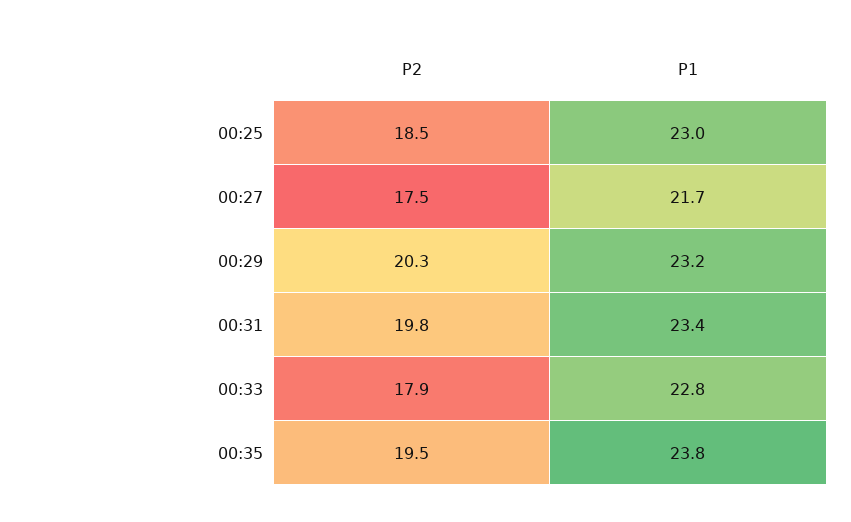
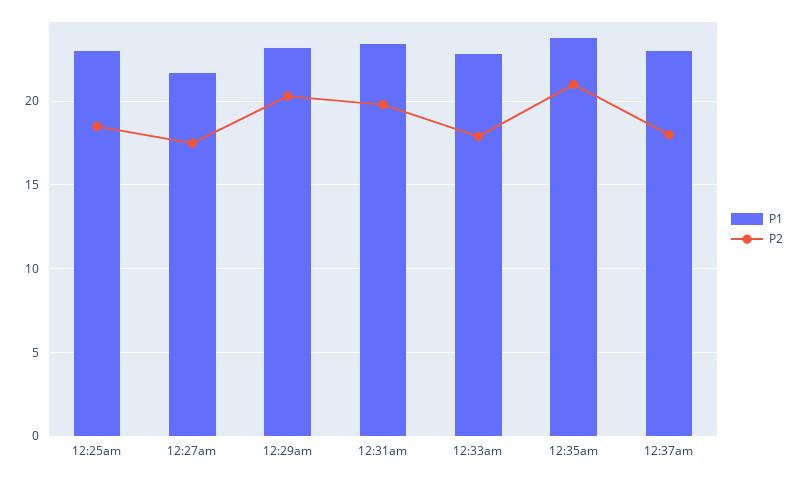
P2, 00:35: 19.5 -> 21
P1, 12:37am: none -> 23
P2, 12:37am: none -> 18

